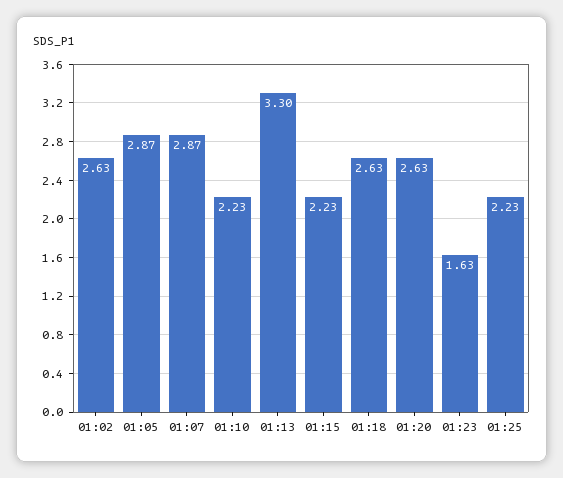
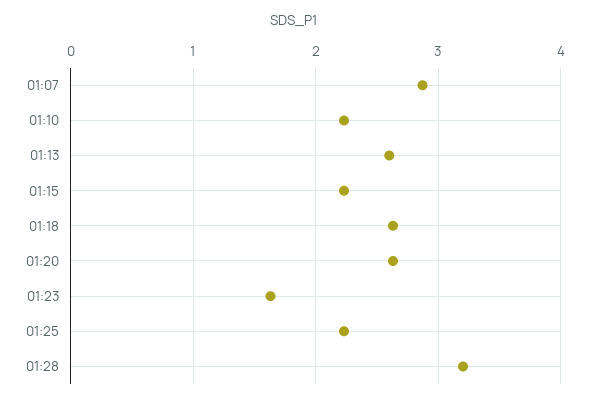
01:02: 2.63 -> none
01:05: 2.87 -> none
01:13: 3.3 -> 2.6
01:28: none -> 3.2

